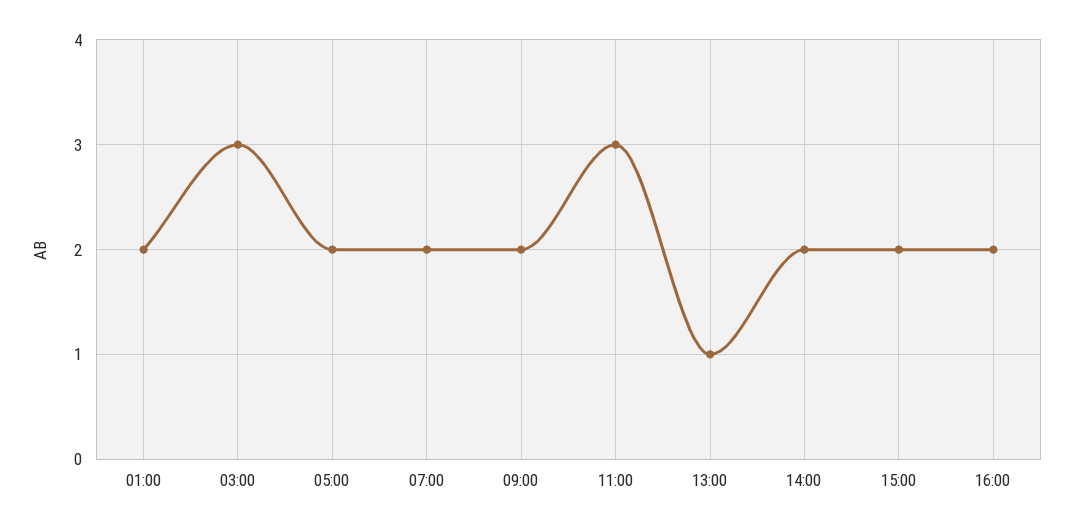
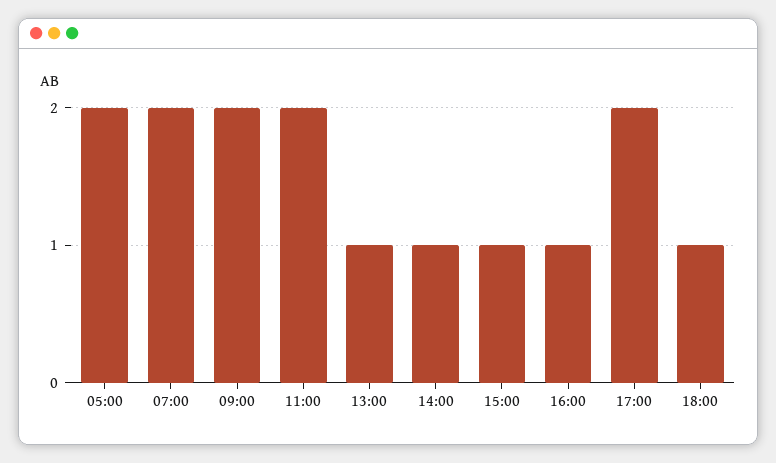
01:00: 2 -> none
03:00: 3 -> none
11:00: 3 -> 2
14:00: 2 -> 1
15:00: 2 -> 1
16:00: 2 -> 1
17:00: none -> 2
18:00: none -> 1

